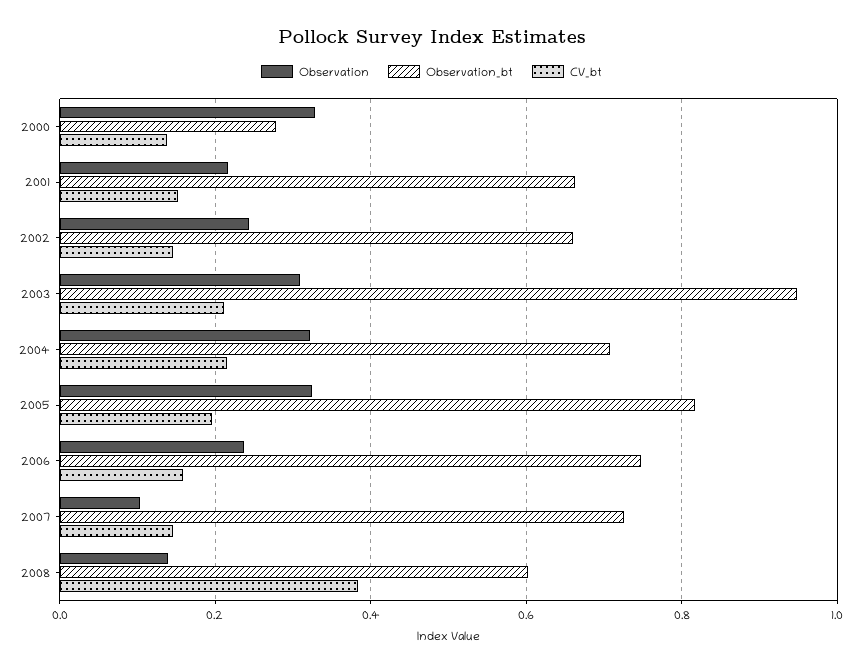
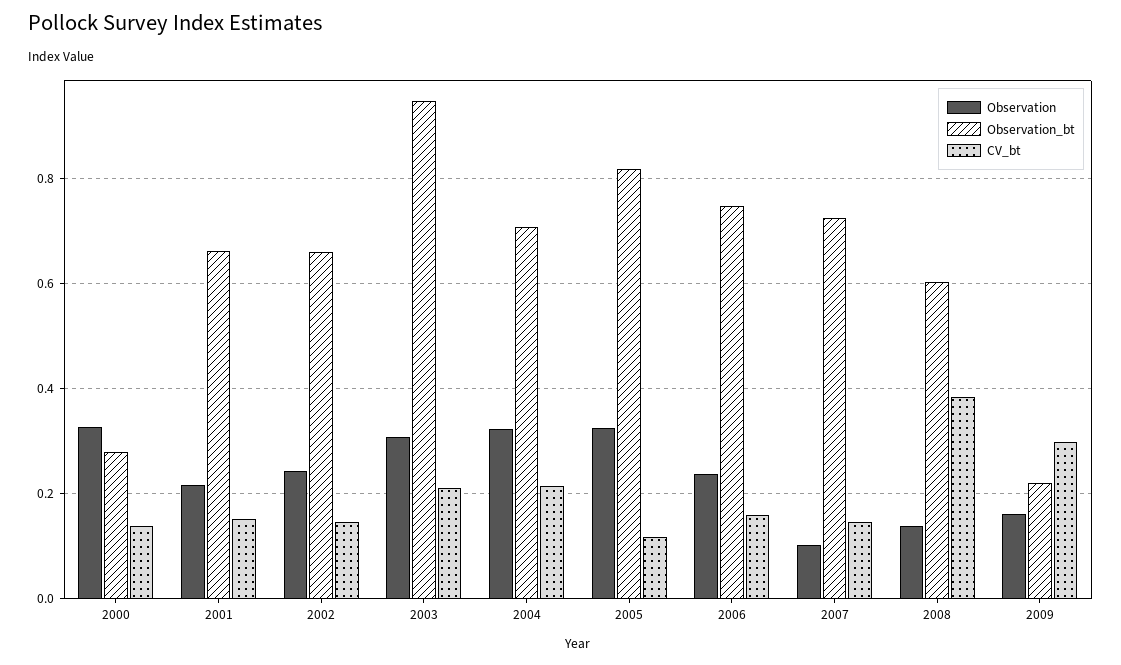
CV_bt, 2005: 0.2 -> 0.12
Observation, 2009: none -> 0.16
Observation_bt, 2009: none -> 0.22
CV_bt, 2009: none -> 0.3

